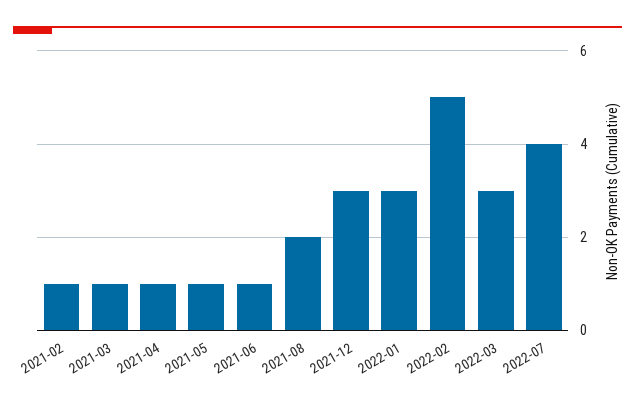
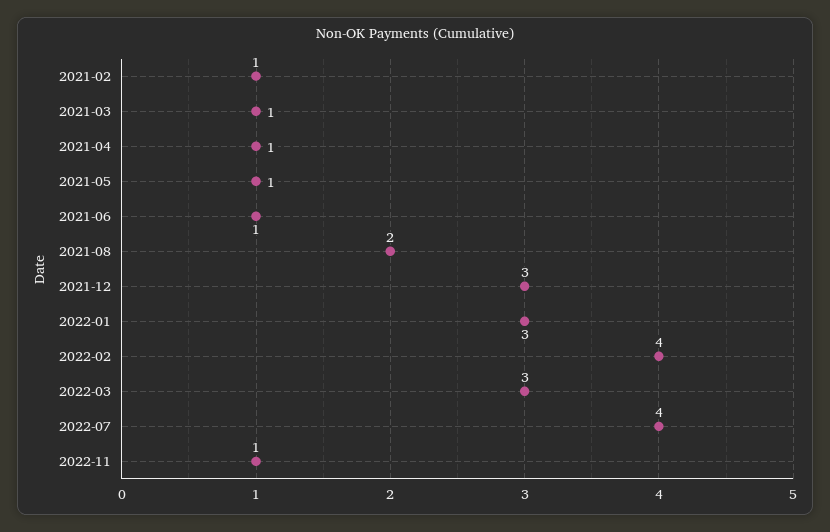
2022-02: 5 -> 4
2022-11: none -> 1

